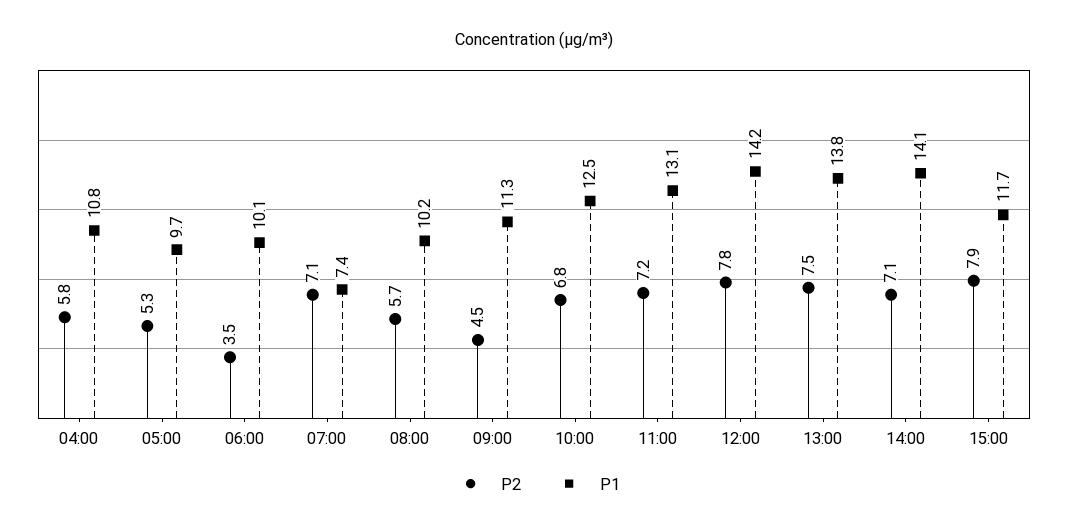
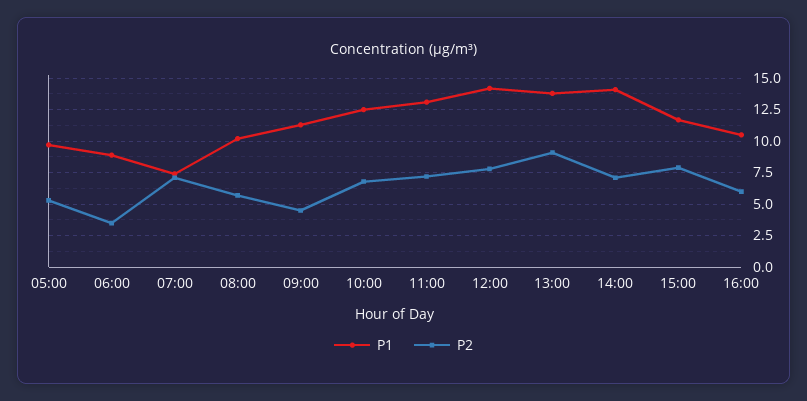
P2, 04:00: 5.8 -> none
P1, 04:00: 10.8 -> none
P1, 06:00: 10.1 -> 9
P2, 13:00: 7.5 -> 9
P1, 16:00: none -> 10.5
P2, 16:00: none -> 6

